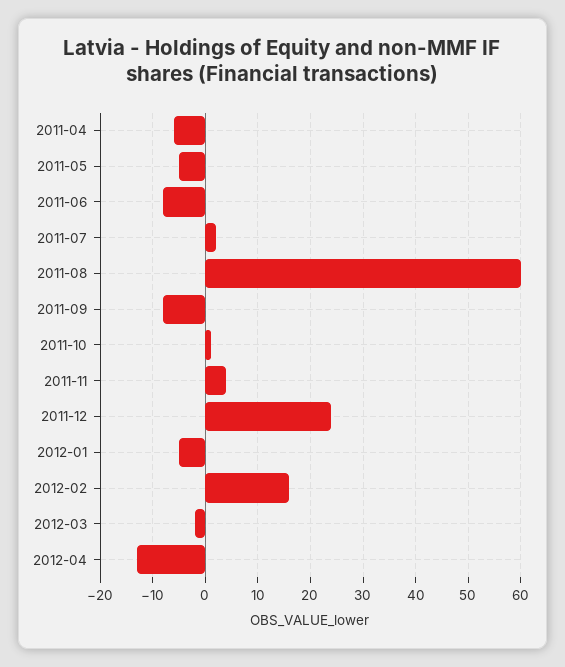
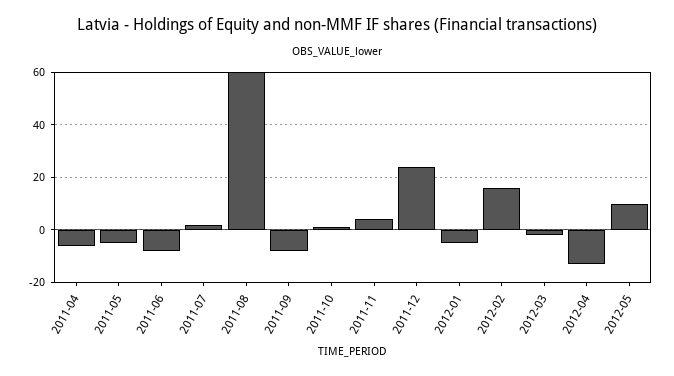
2012-05: none -> 10

